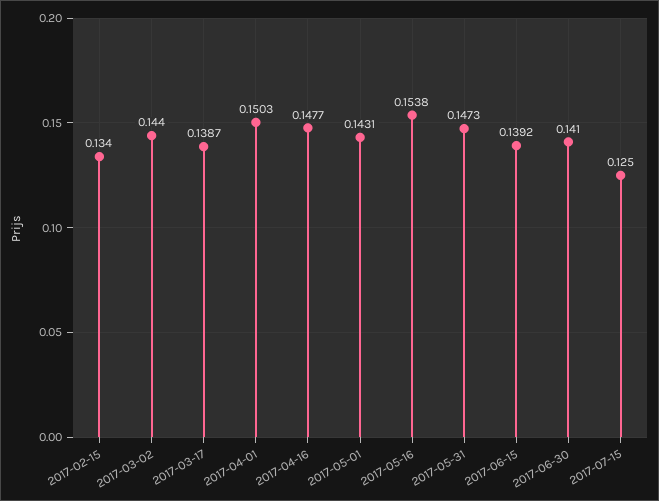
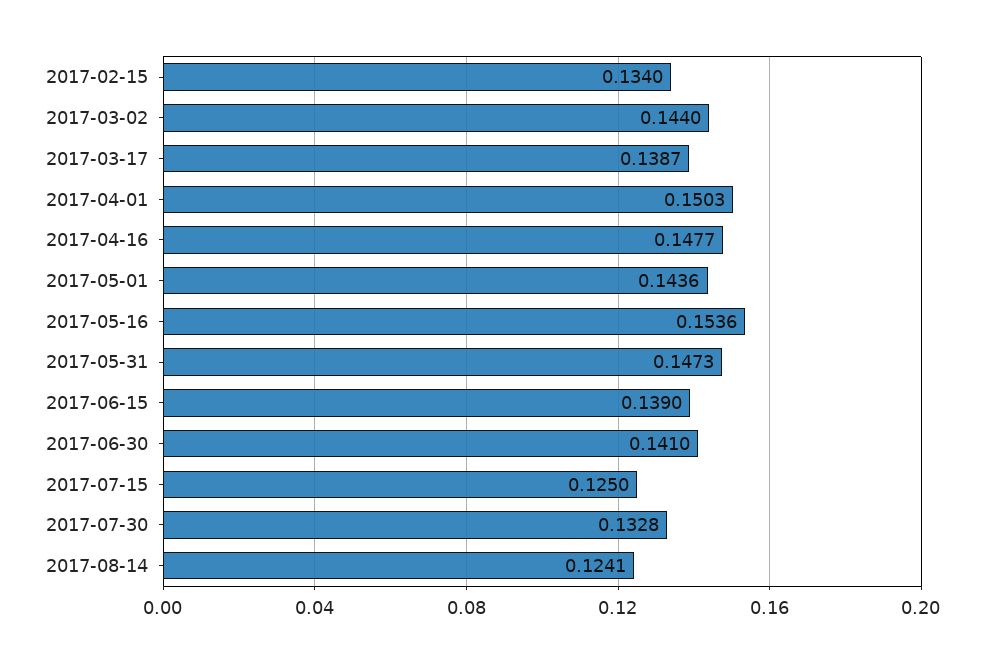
2017-05-01: 0.1431 -> 0.1436
2017-05-16: 0.1538 -> 0.1536
2017-06-15: 0.1392 -> 0.139
2017-07-30: none -> 0.1328
2017-08-14: none -> 0.1241

